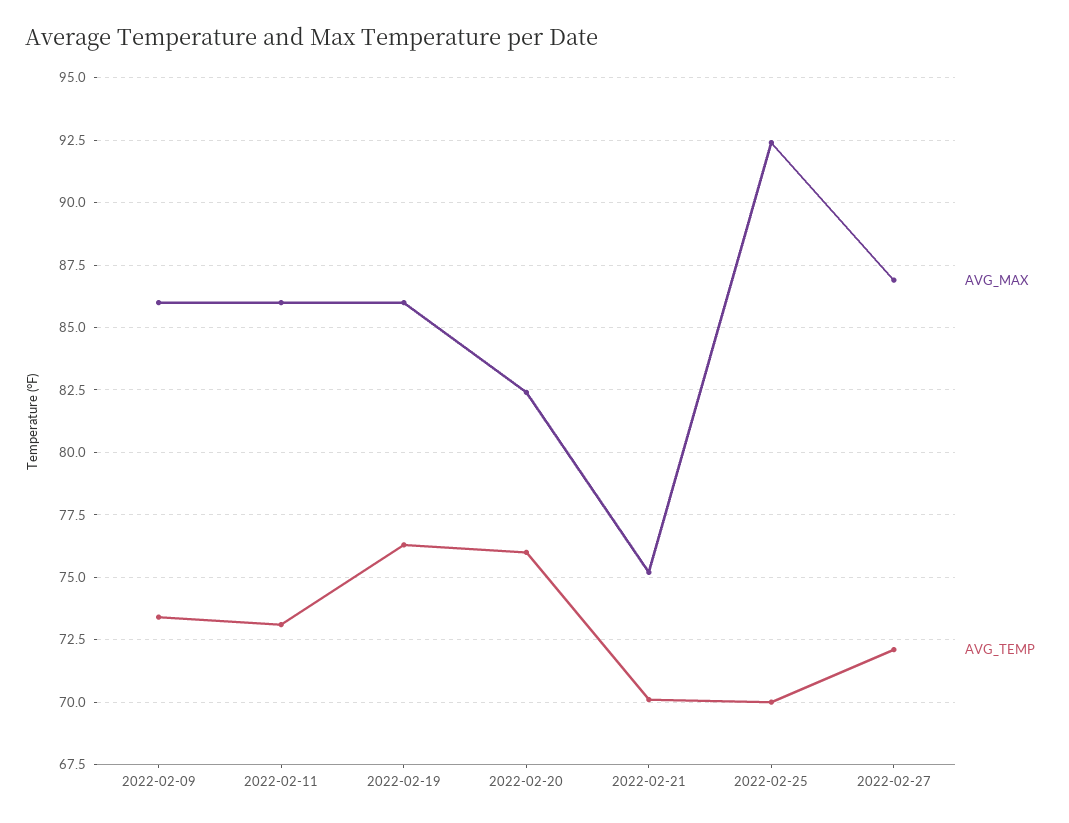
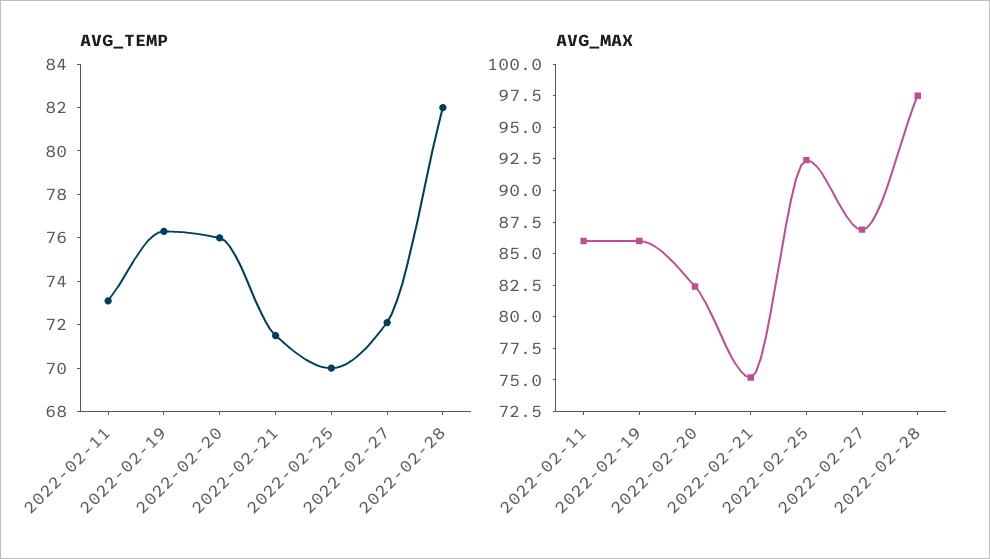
AVG_MAX, 2022-02-09: 86 -> none
AVG_TEMP, 2022-02-09: 73.5 -> none
AVG_TEMP, 2022-02-21: 70 -> 71.5
AVG_TEMP, 2022-02-28: none -> 82
AVG_MAX, 2022-02-28: none -> 97.5

